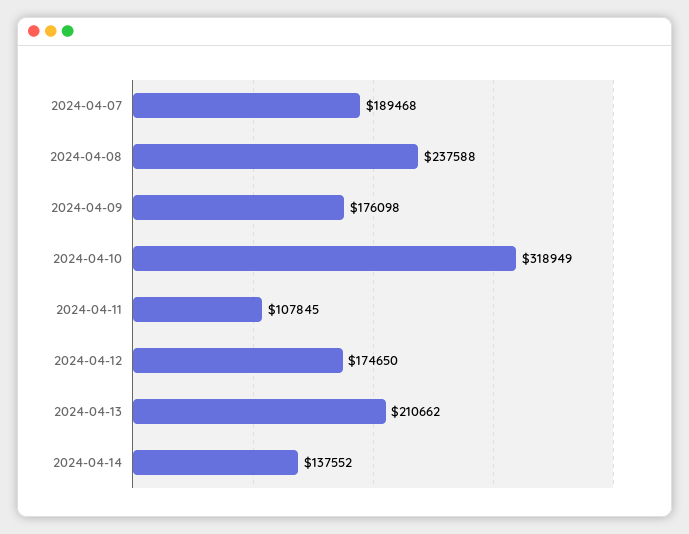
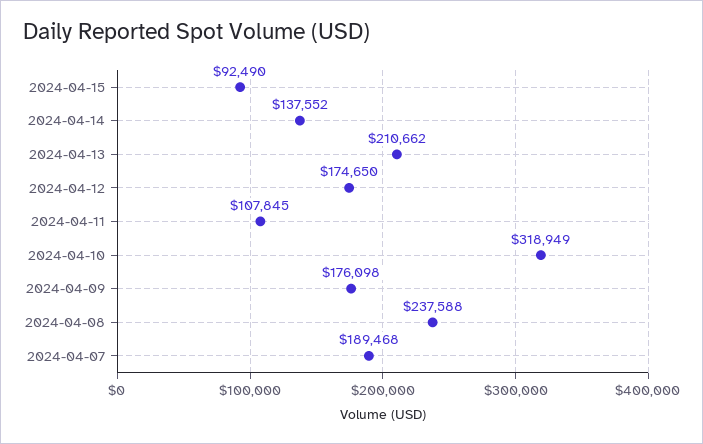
2024-04-15: none -> 92490

